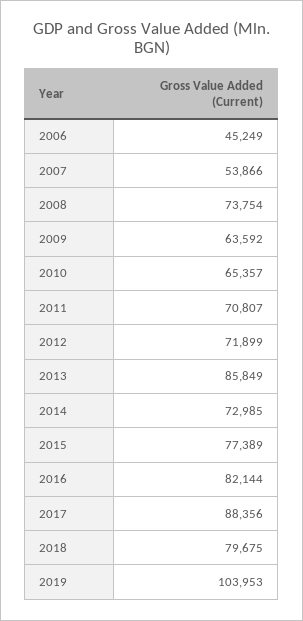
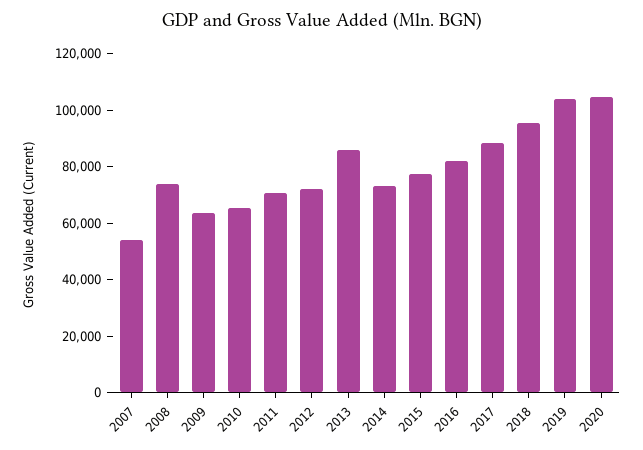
2006: 45249 -> none
2018: 79675 -> 95000
2020: none -> 105000

